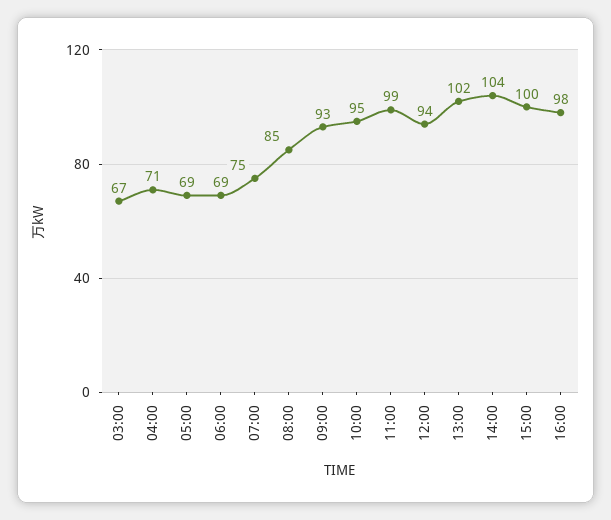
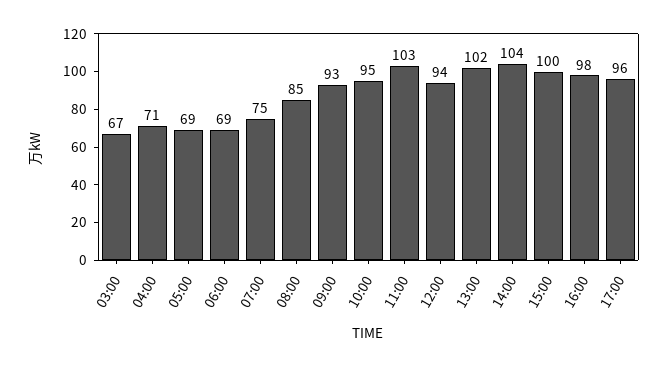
11:00: 99 -> 103
17:00: none -> 96

